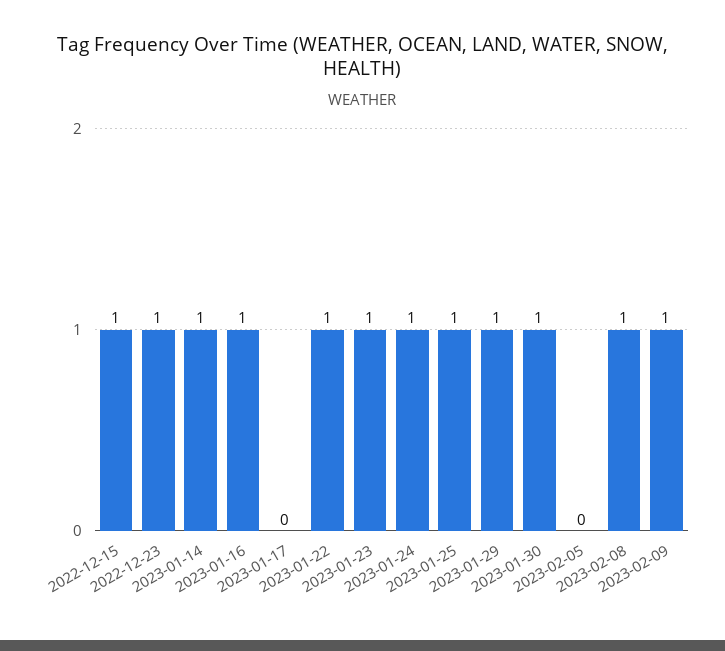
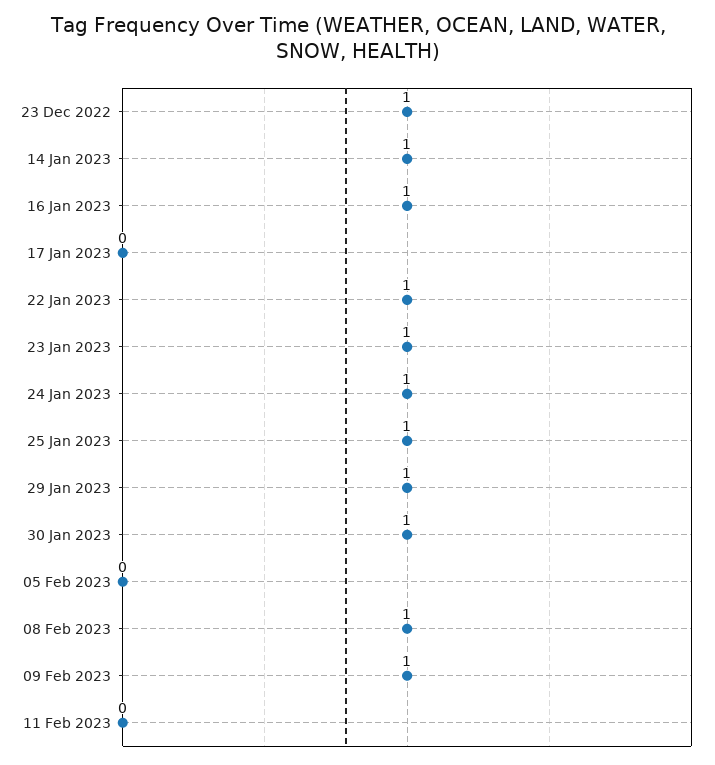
2022-12-15: 1 -> none
11 Feb 2023: none -> 0

